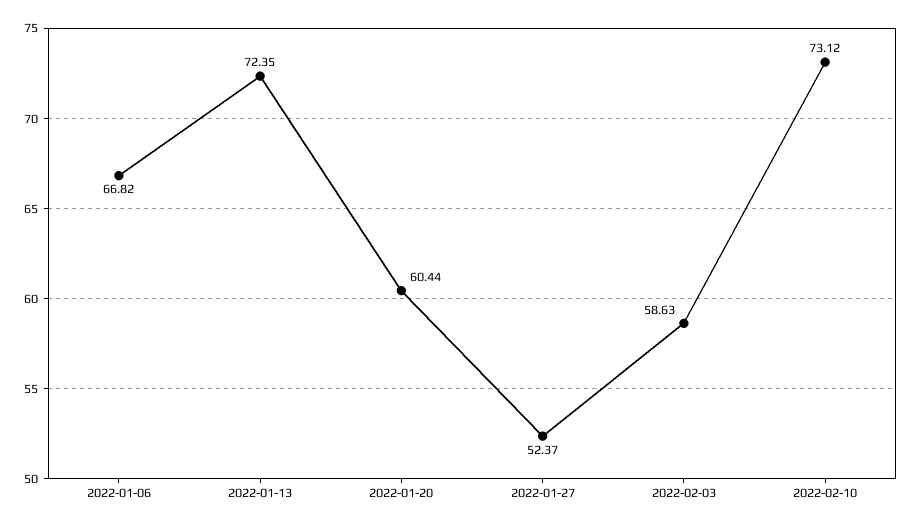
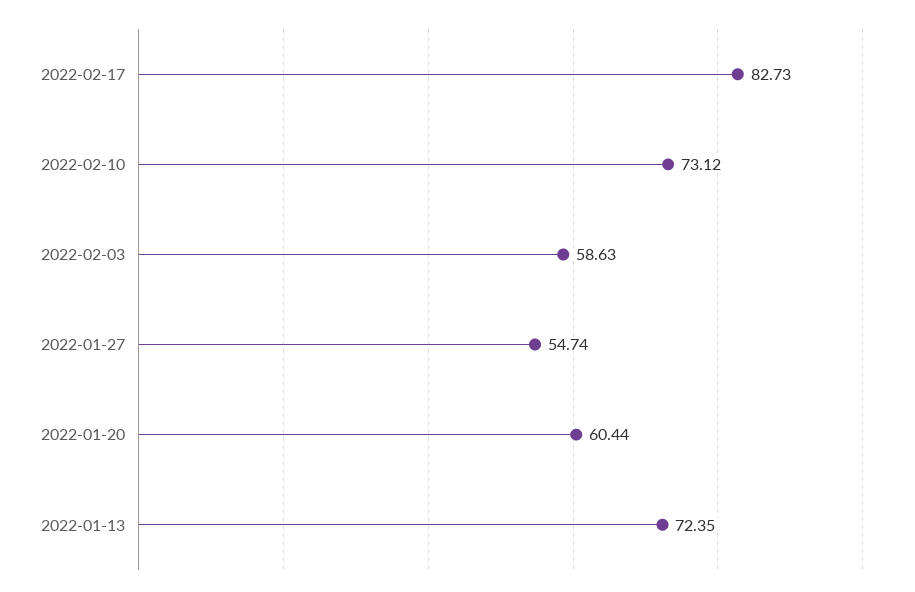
2022-01-06: 66.82 -> none
2022-01-27: 52.37 -> 54.74
2022-02-17: none -> 82.73

